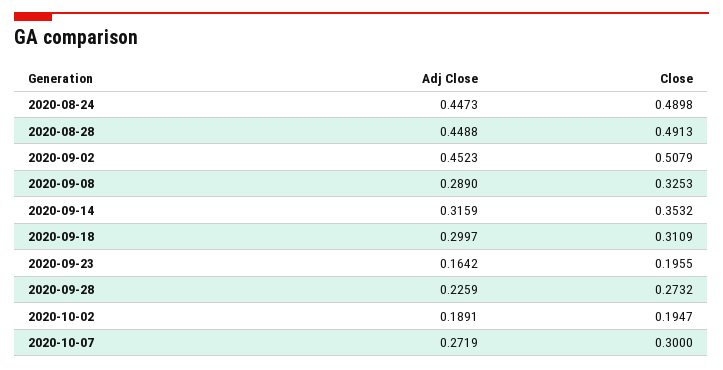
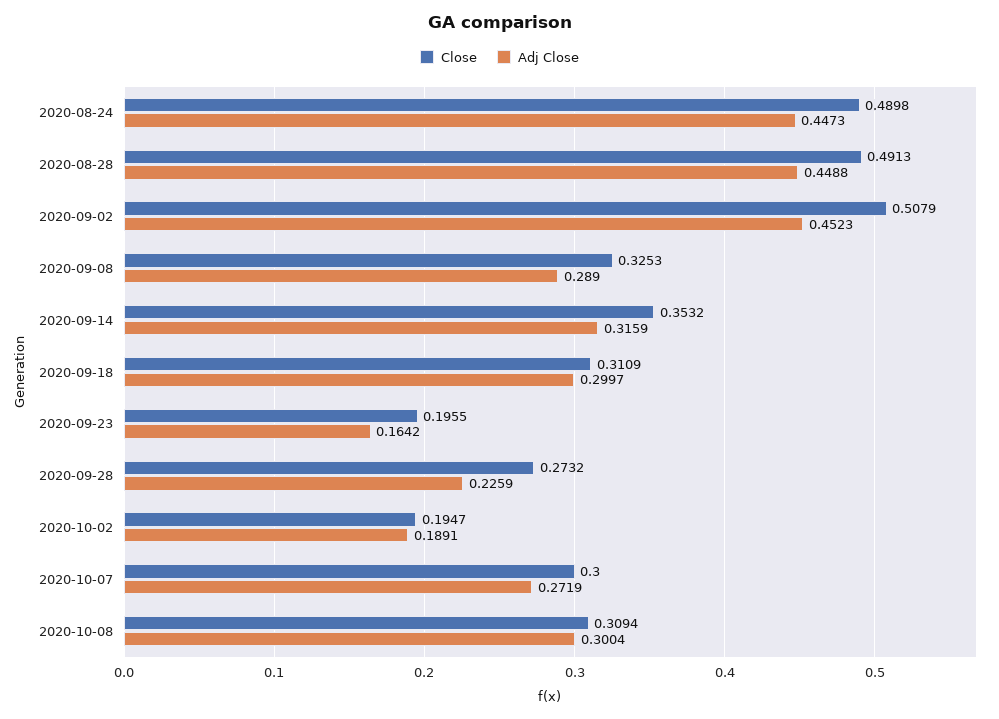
Close, 2020-10-08: none -> 0.3094
Adj Close, 2020-10-08: none -> 0.3004

